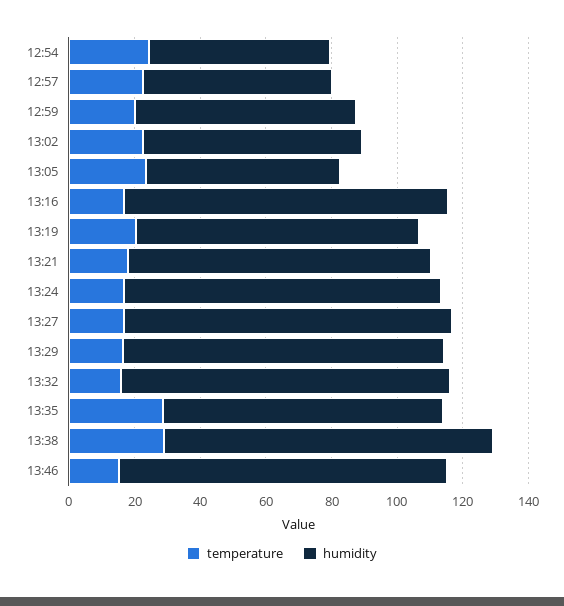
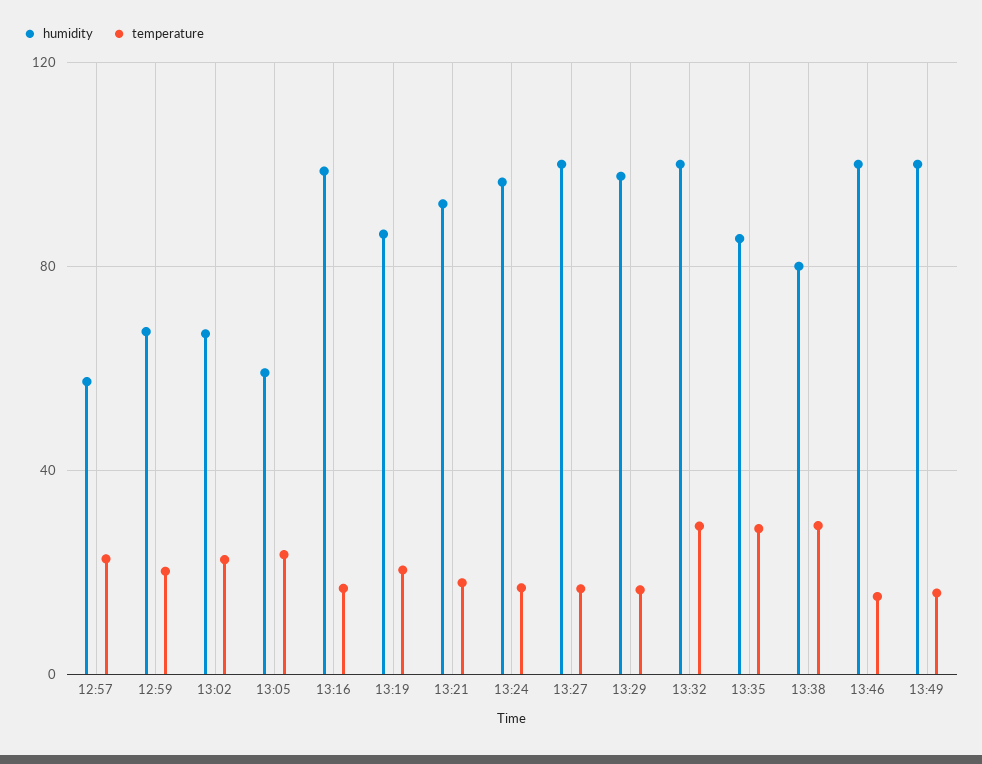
temperature, 12:54: 25 -> none
humidity, 12:54: 55 -> none
temperature, 13:32: 15 -> 30
humidity, 13:38: 100 -> 80
humidity, 13:49: none -> 100
temperature, 13:49: none -> 15

